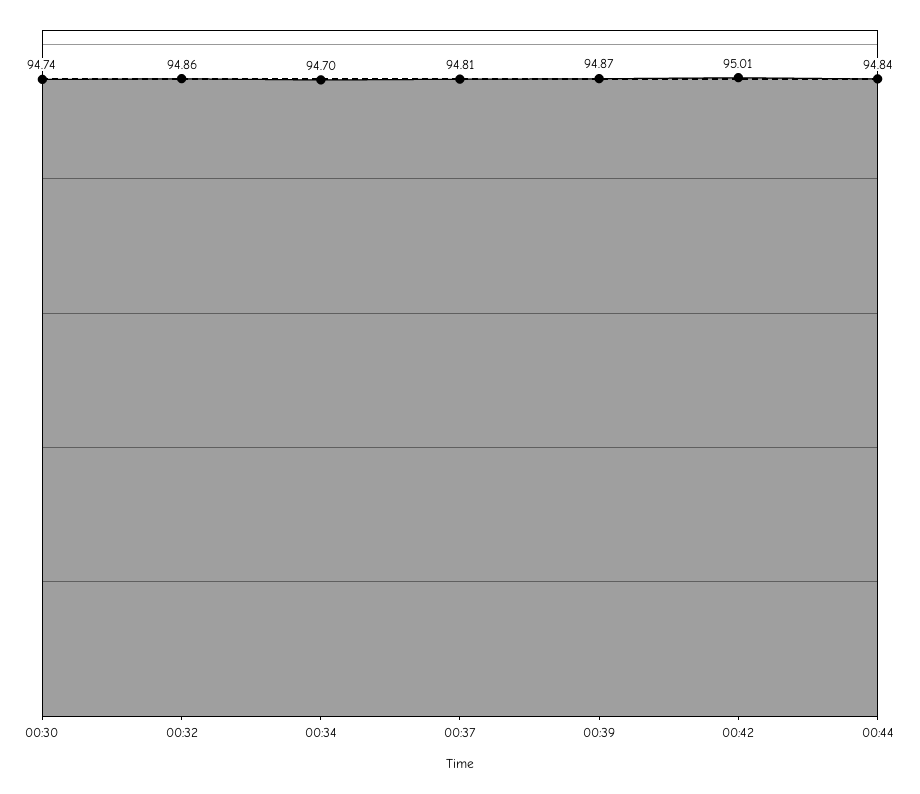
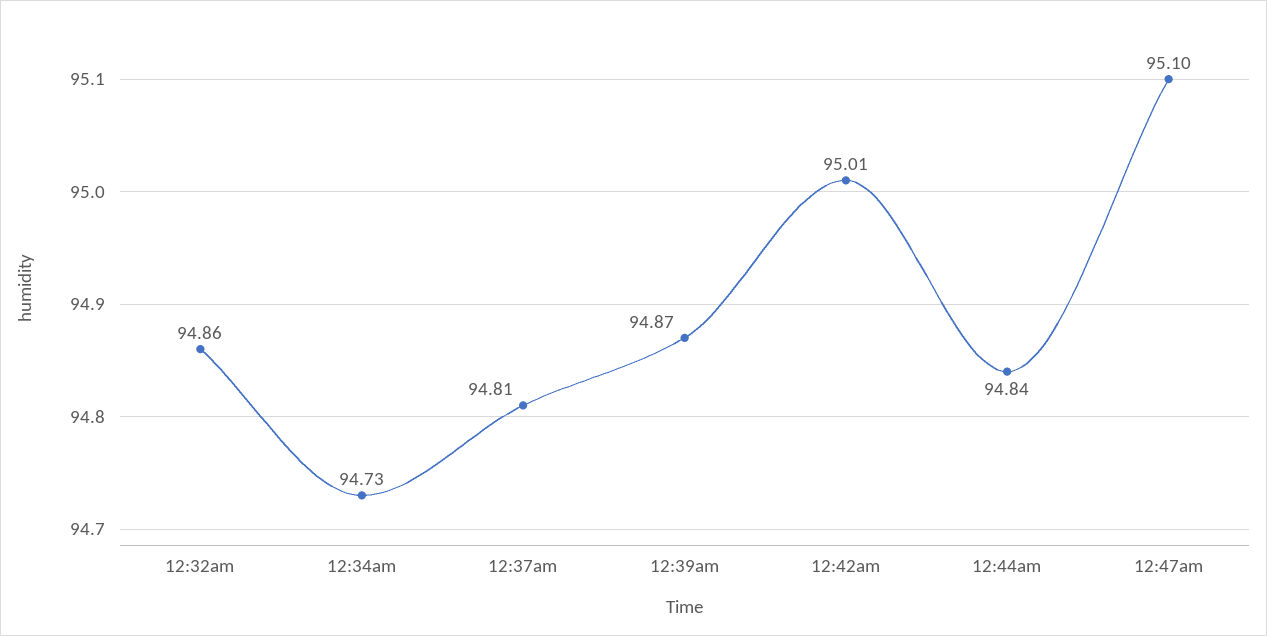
00:30: 94.74 -> none
00:34: 94.7 -> 94.73
12:47am: none -> 95.1

